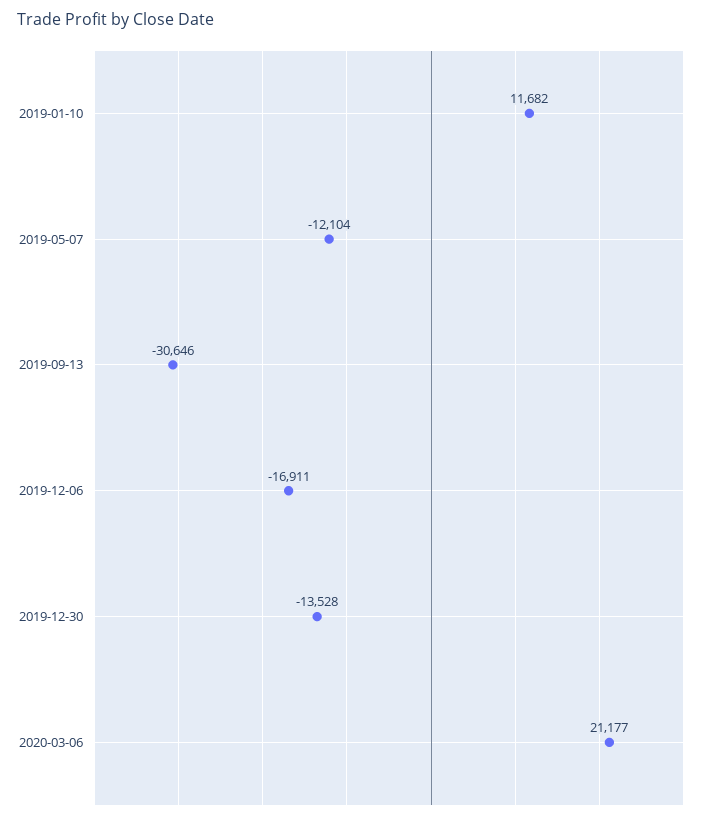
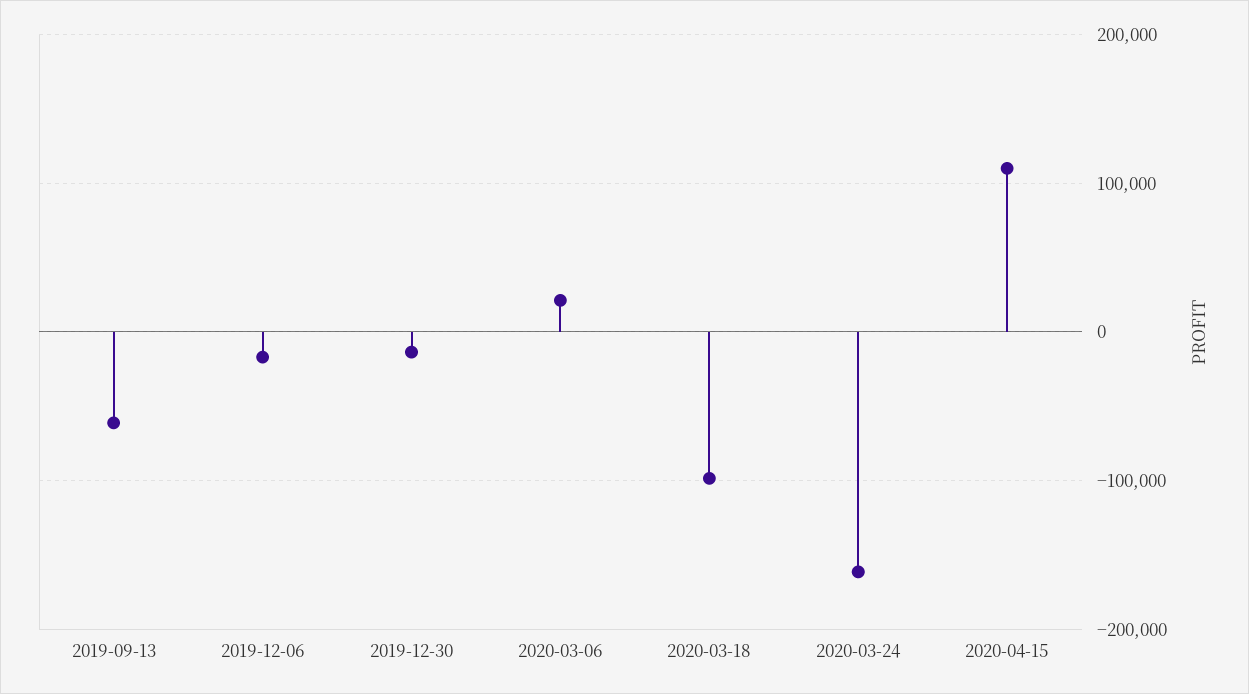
2019-01-10: 11682 -> none
2019-05-07: -12104 -> none
2019-09-13: -30646 -> -60000
2020-03-18: none -> -100000
2020-03-24: none -> -160000
2020-04-15: none -> 110000

